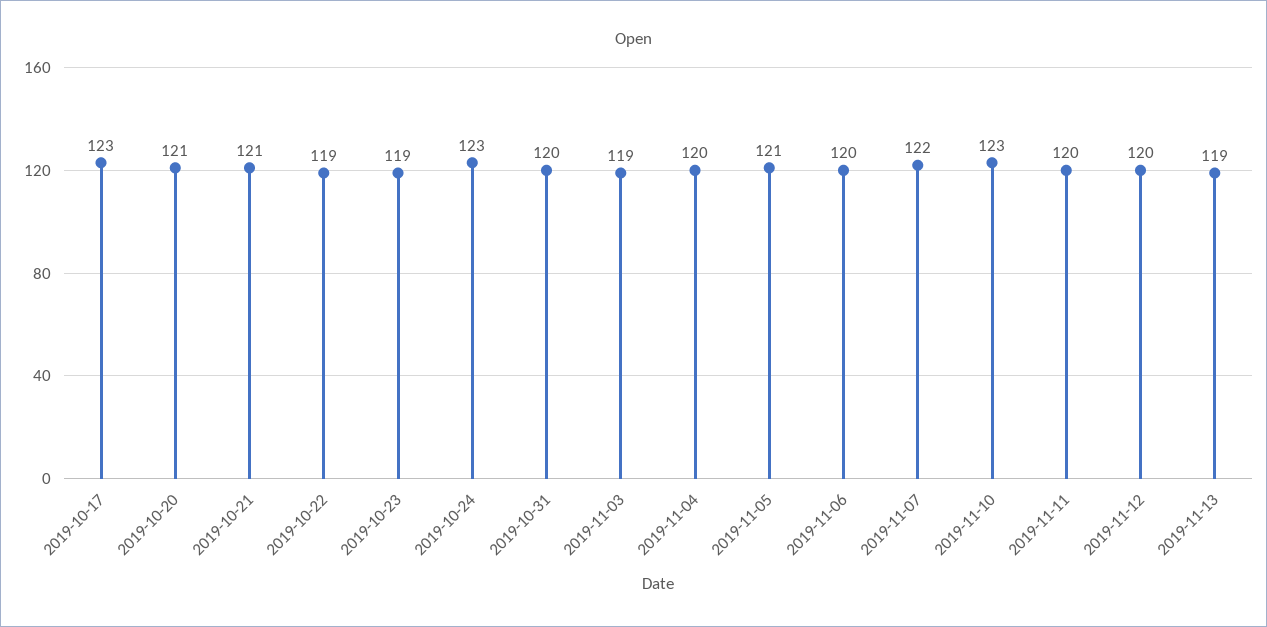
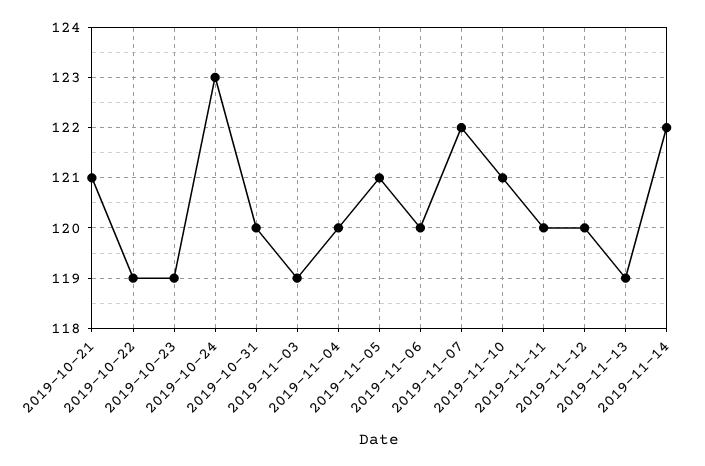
2019-10-17: 123 -> none
2019-10-20: 121 -> none
2019-11-10: 123 -> 121
2019-11-14: none -> 122

